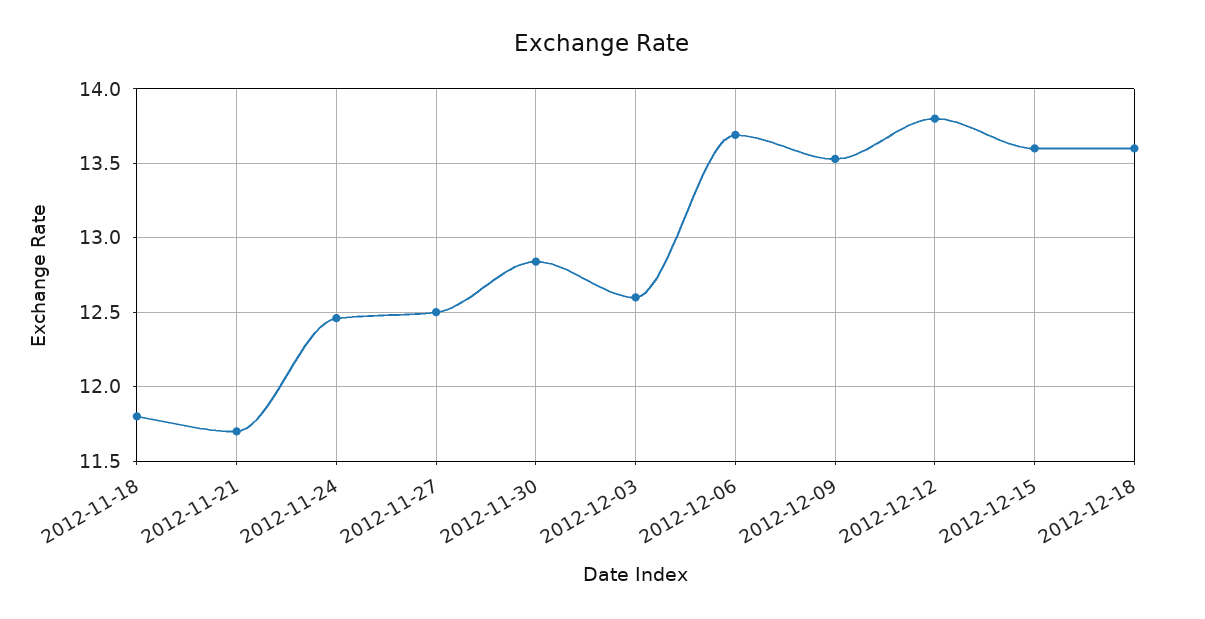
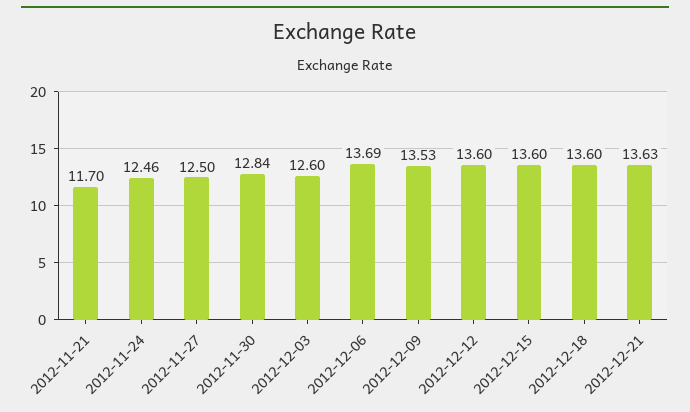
2012-11-18: 11.8 -> none
2012-12-12: 13.8 -> 13.6
2012-12-21: none -> 13.63

